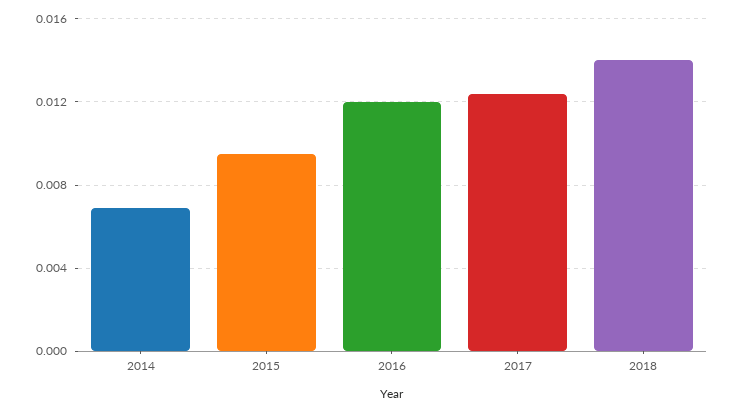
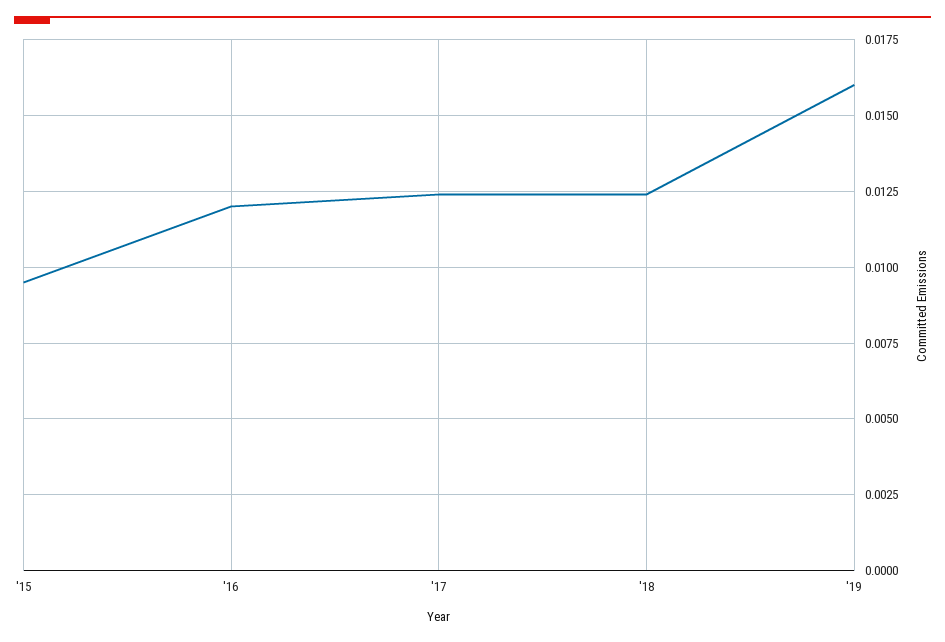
2014: 0.007 -> none
2018: 0.014 -> 0.0125
'19: none -> 0.016

